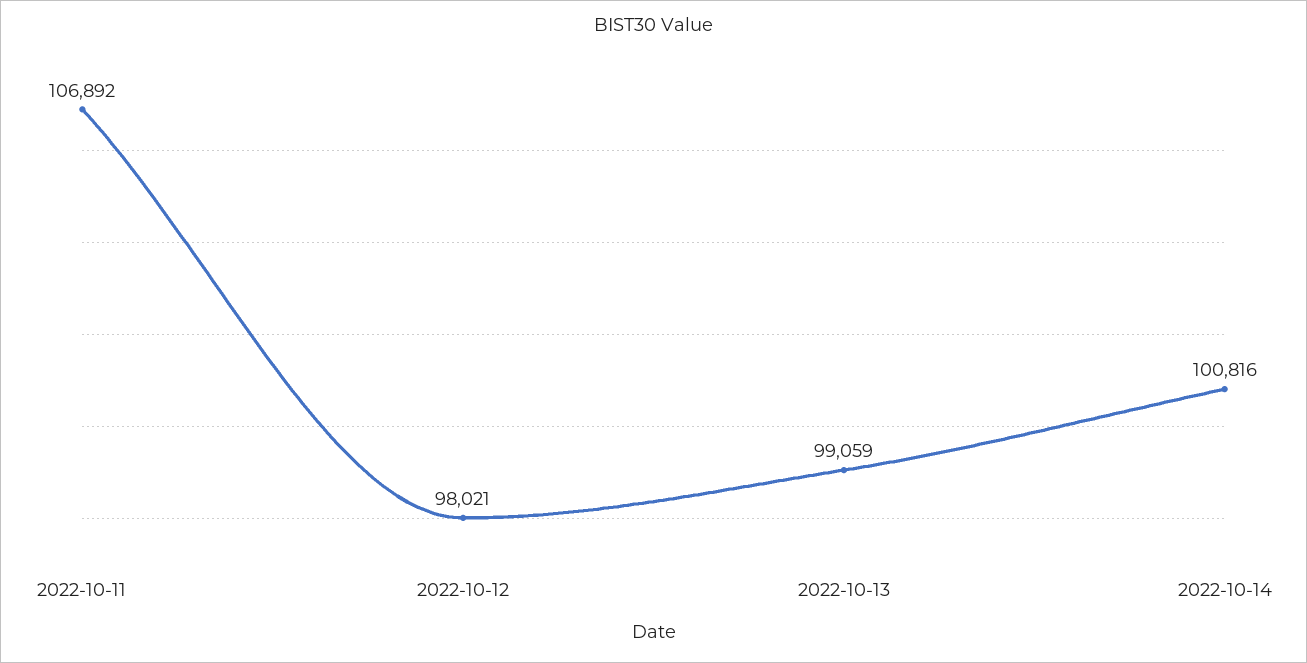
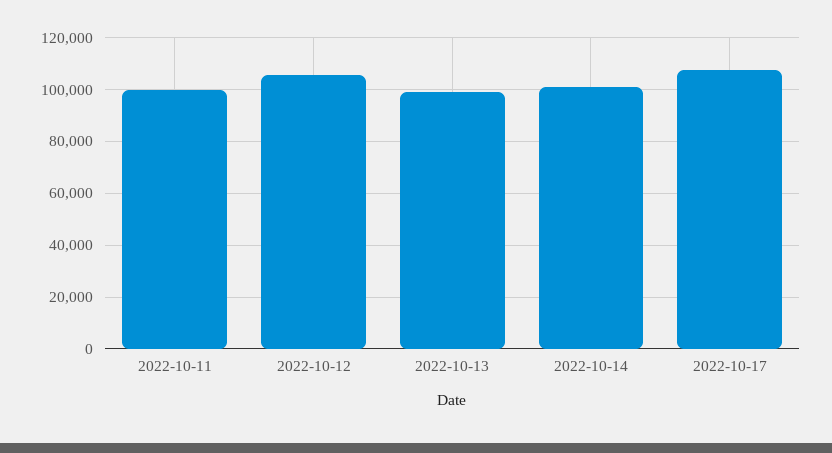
2022-10-11: 106892 -> 100000
2022-10-12: 98021 -> 105000
2022-10-17: none -> 107500

